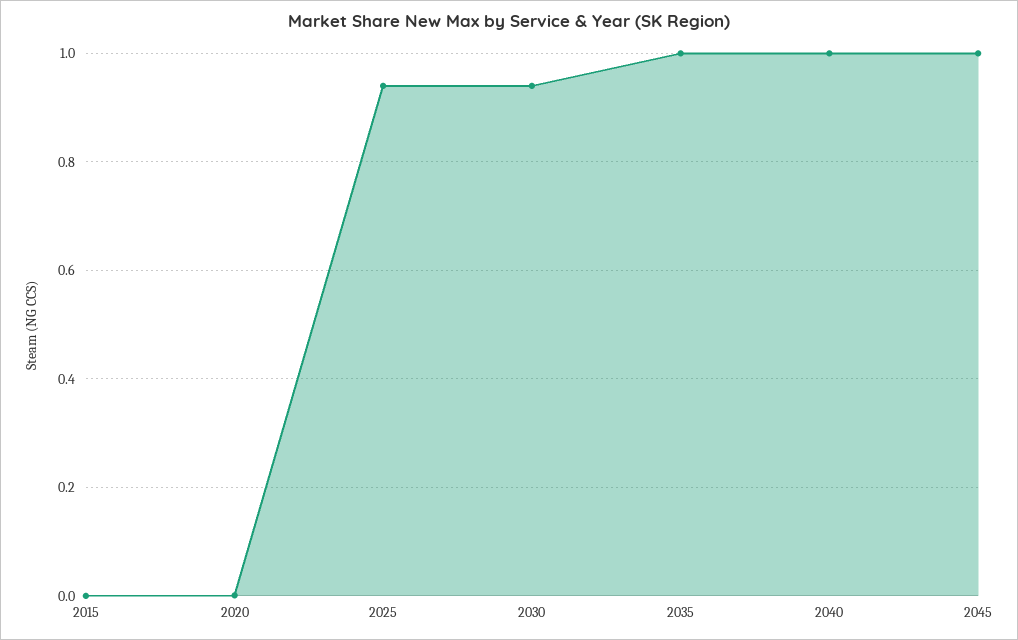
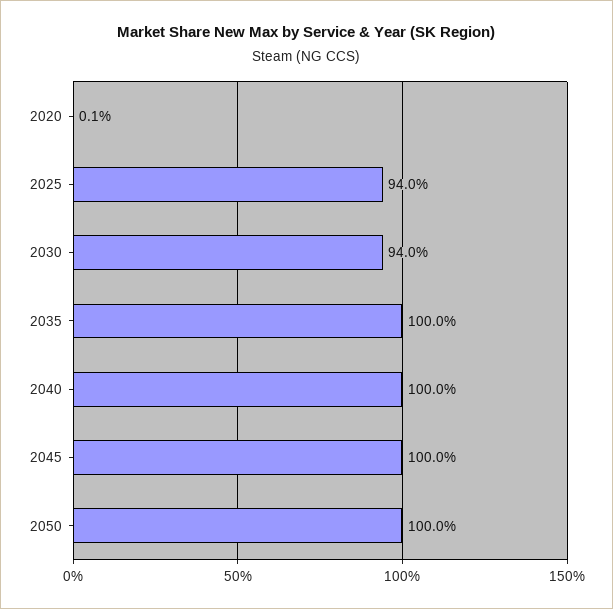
2015: 0 -> none
2050: none -> 1

